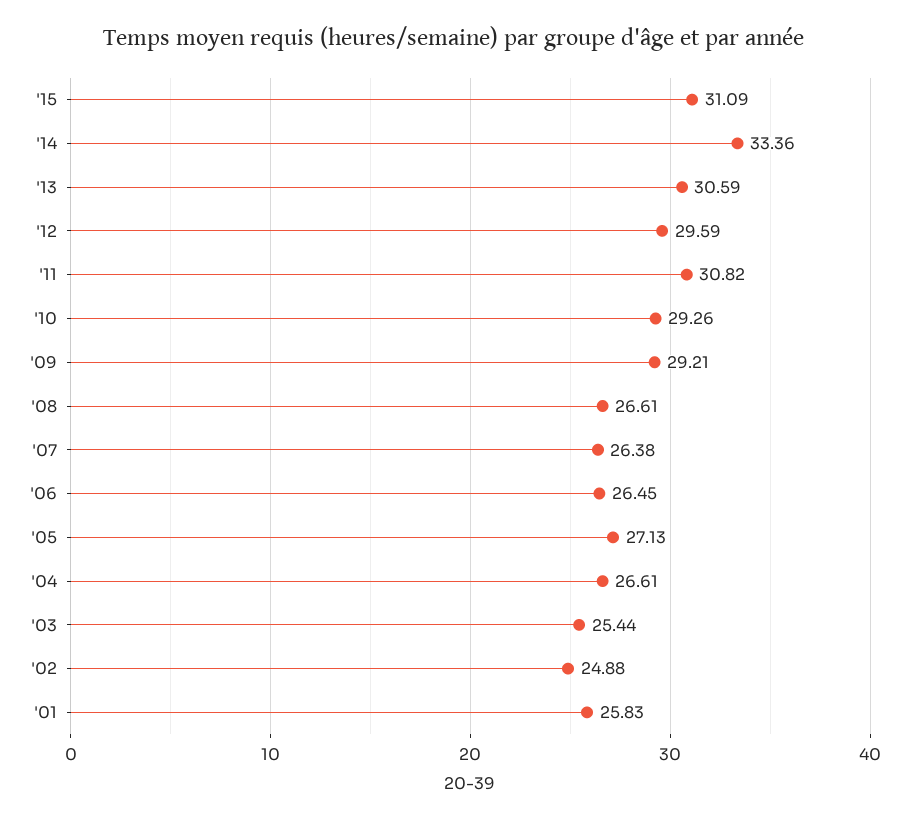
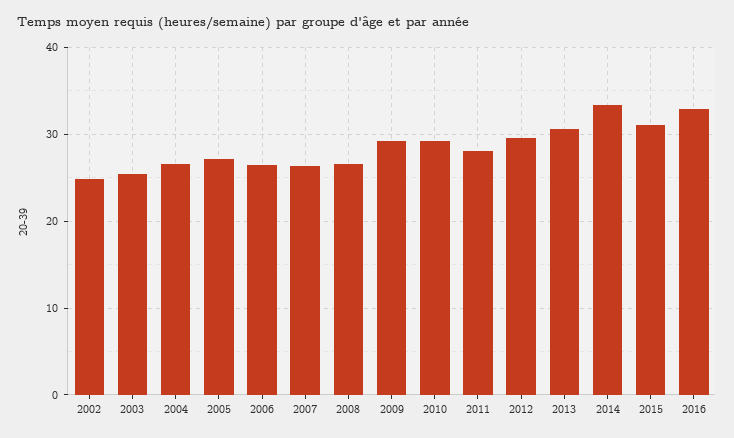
'11: 30.82 -> 28
'01: 25.83 -> none
2016: none -> 33

